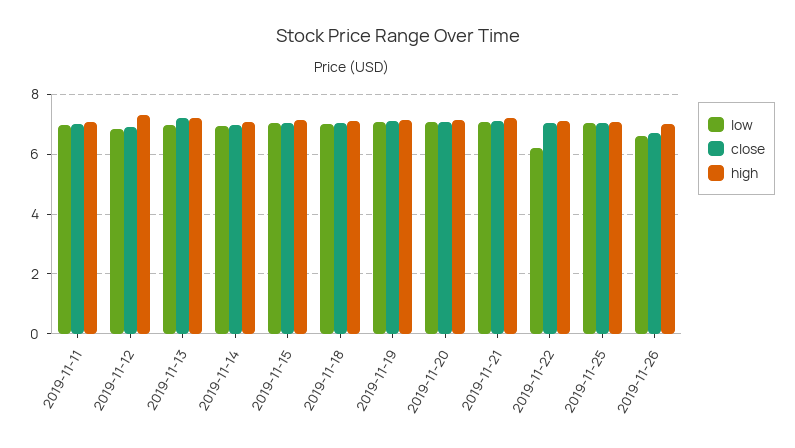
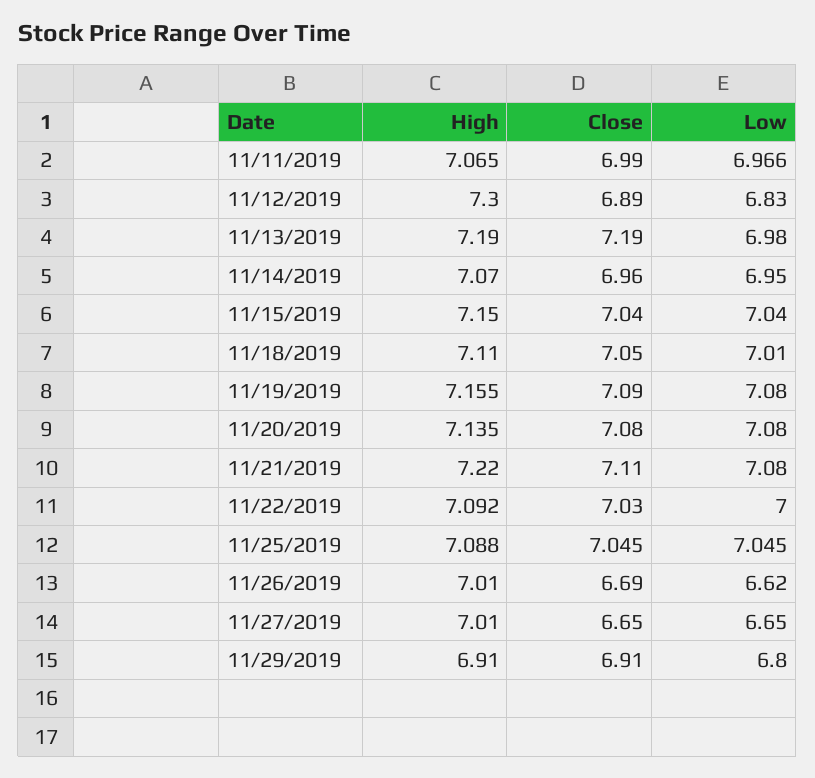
low, 2019-11-22: 6.25 -> 7
high, 11/27/2019: none -> 7.01
close, 11/27/2019: none -> 6.65
low, 11/27/2019: none -> 6.65
high, 11/29/2019: none -> 6.91
close, 11/29/2019: none -> 6.91
low, 11/29/2019: none -> 6.8

